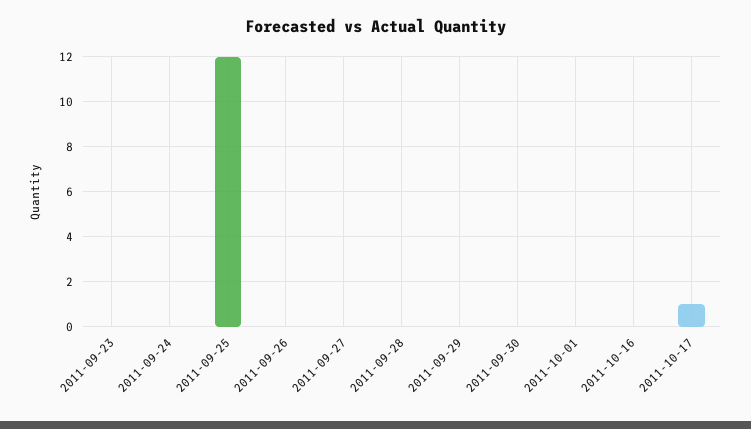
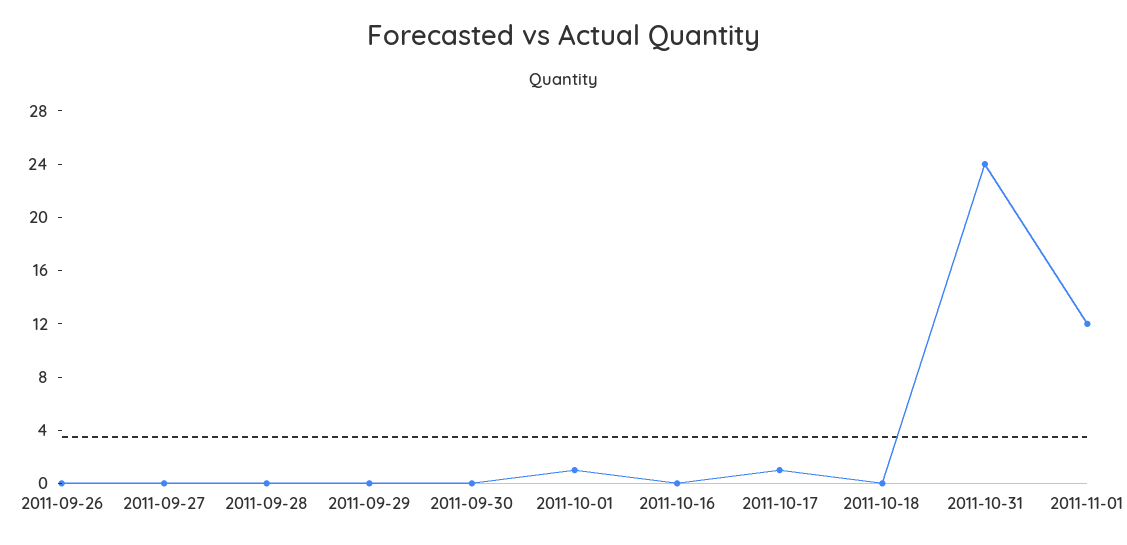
2011-09-23: 0 -> none
2011-09-24: 0 -> none
2011-09-25: 12 -> none
2011-10-01: 0 -> 1
2011-10-18: none -> 0
2011-10-31: none -> 24
2011-11-01: none -> 12

